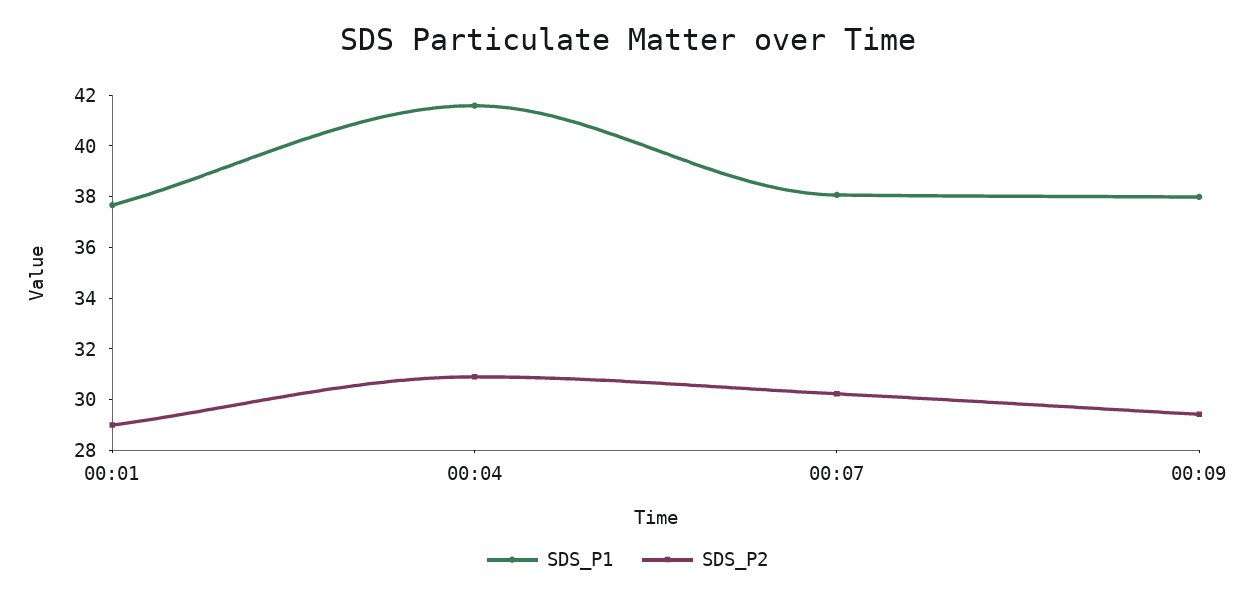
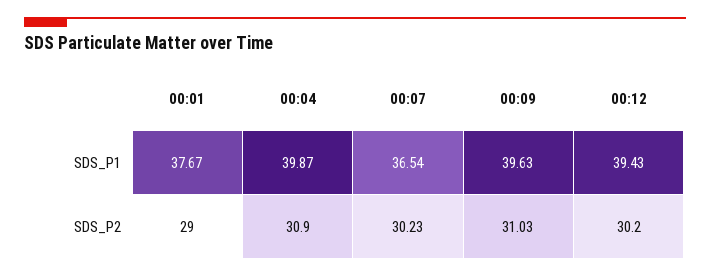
SDS_P1, 00:04: 41.5 -> 39.87
SDS_P1, 00:07: 38 -> 36.54
SDS_P1, 00:09: 38 -> 39.63
SDS_P2, 00:09: 29.5 -> 31.03
SDS_P1, 00:12: none -> 39.43
SDS_P2, 00:12: none -> 30.2

